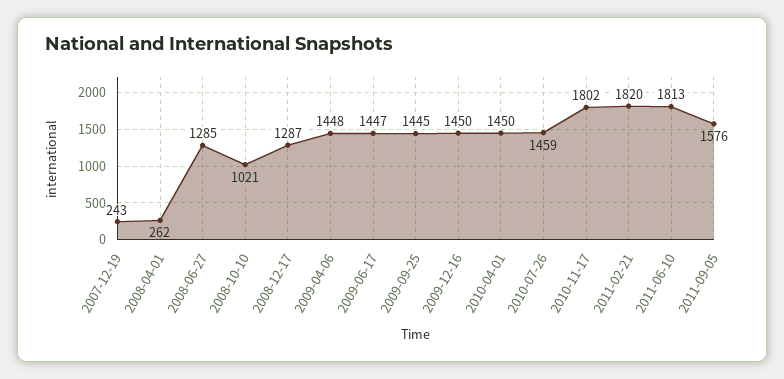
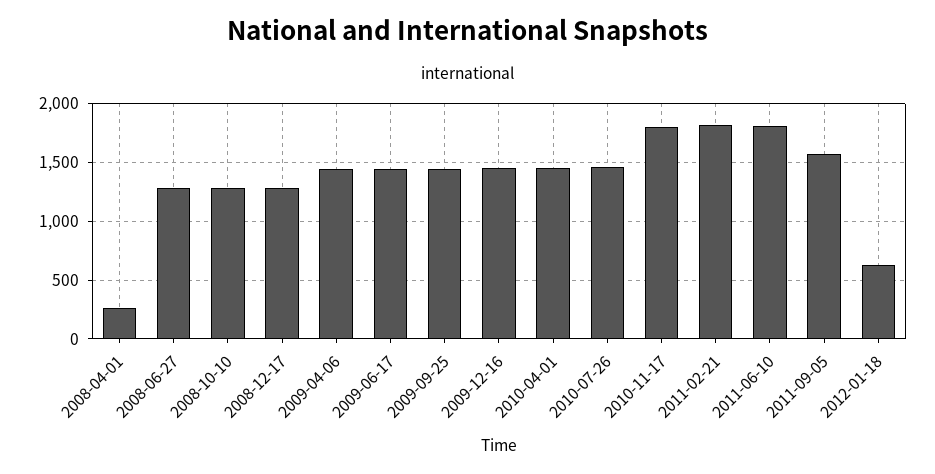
2007-12-19: 243 -> none
2008-10-10: 1021 -> 1300
2012-01-18: none -> 600

